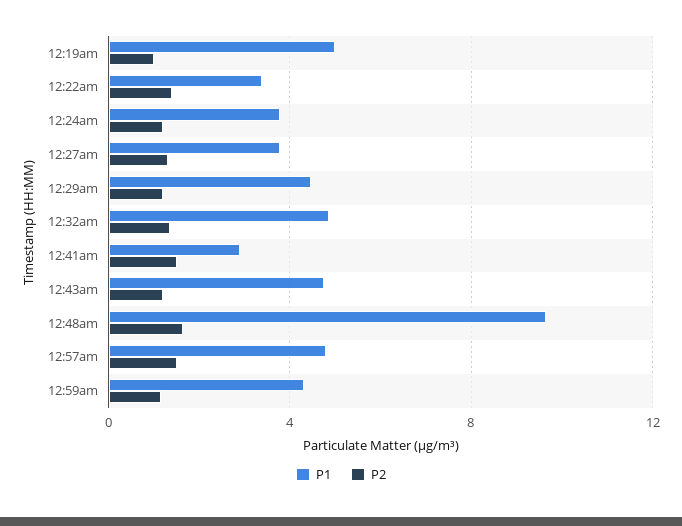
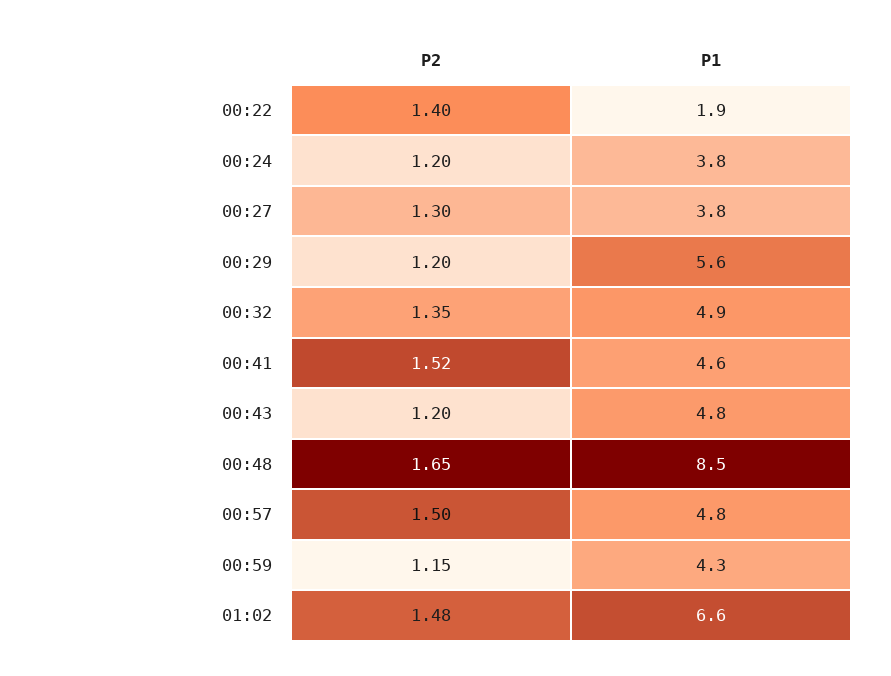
P1, 12:19am: 5 -> none
P2, 12:19am: 1 -> none
P1, 12:22am: 3.5 -> 1.9
P1, 12:29am: 4.5 -> 5.6
P1, 12:41am: 3 -> 4.6
P1, 12:48am: 9.5 -> 8.5
P2, 01:02: none -> 1.48
P1, 01:02: none -> 6.6

